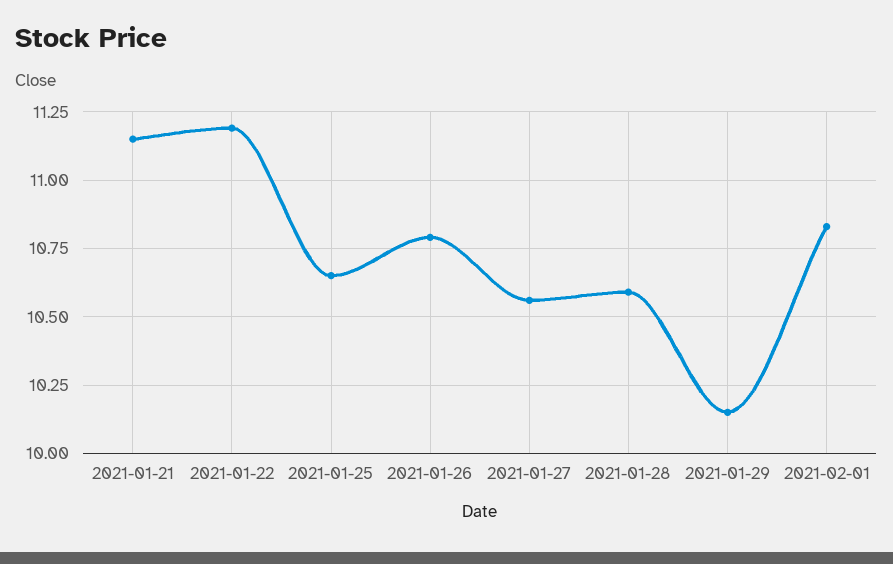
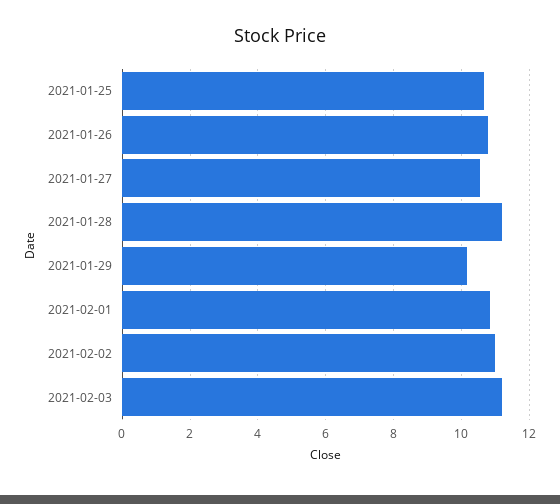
2021-01-21: 11.15 -> none
2021-01-22: 11.2 -> none
2021-01-28: 10.6 -> 11.2
2021-02-02: none -> 11
2021-02-03: none -> 11.2

